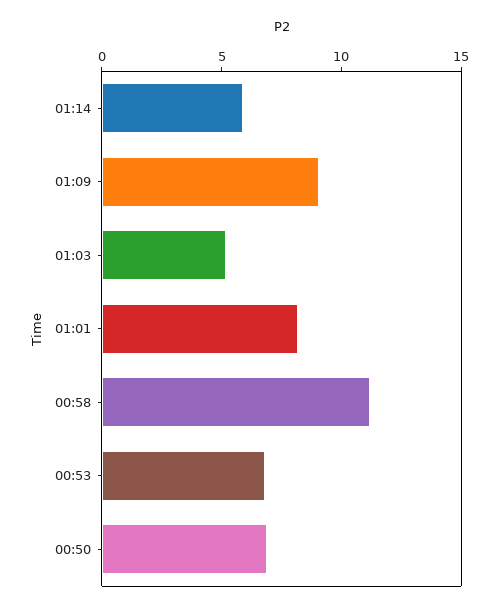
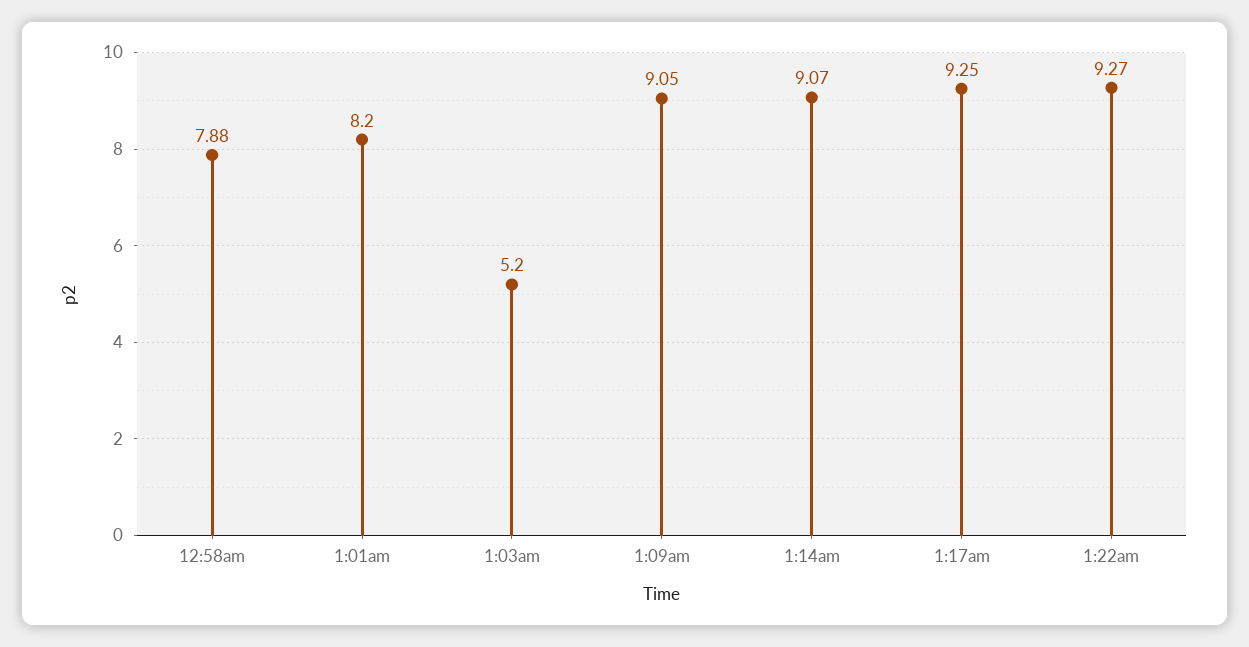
01:14: 6 -> 9.07
00:58: 11 -> 7.88
00:53: 7 -> none
00:50: 7 -> none
1:17am: none -> 9.25
1:22am: none -> 9.27

